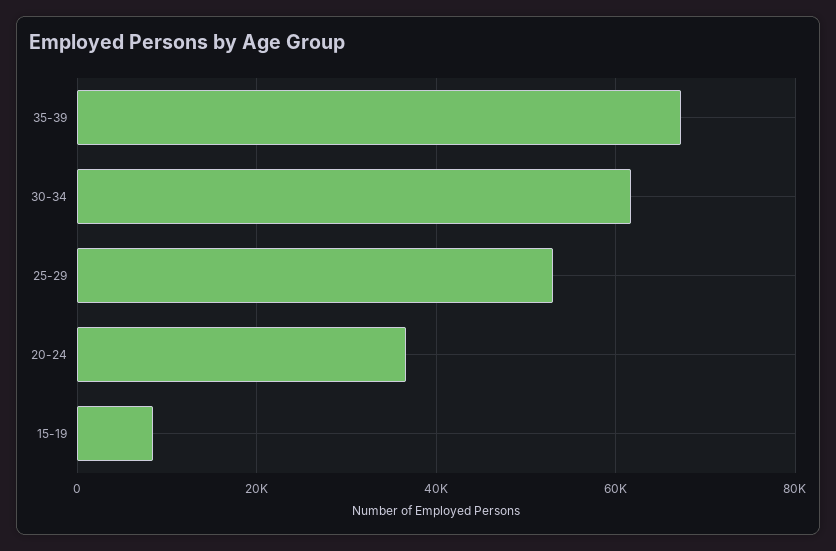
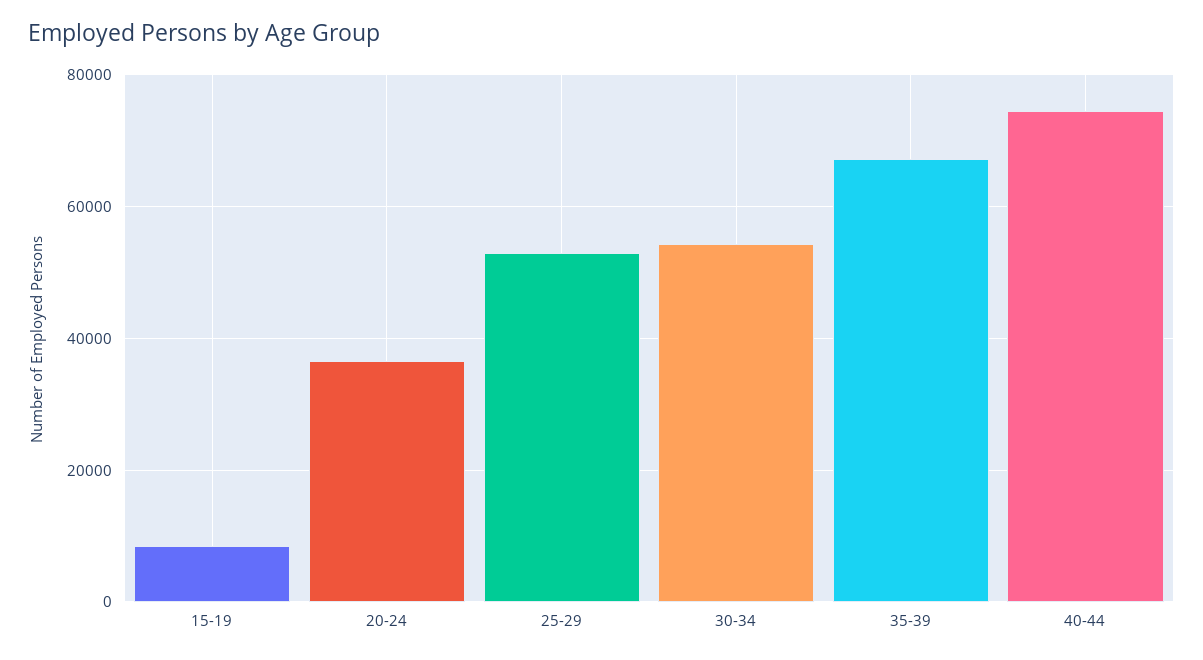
30-34: 62000 -> 54000
40-44: none -> 74000

